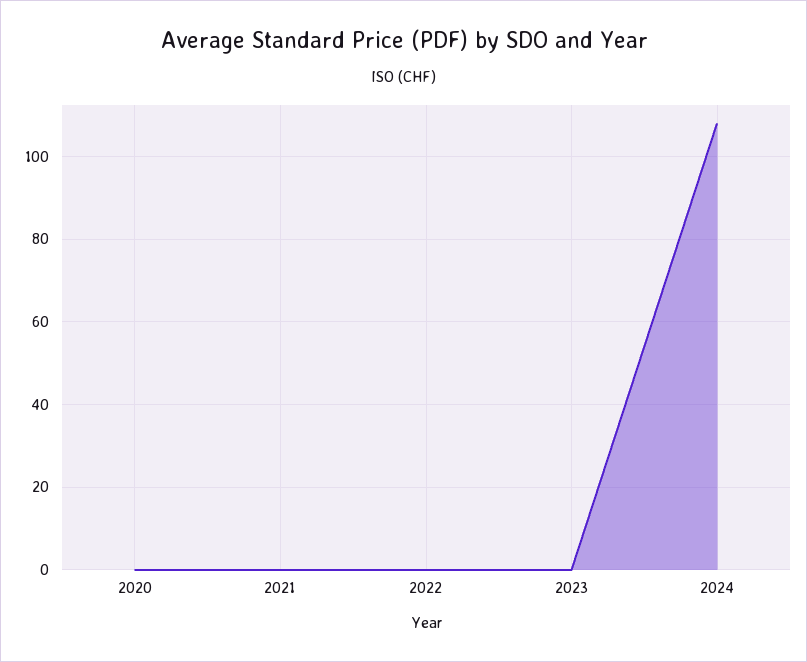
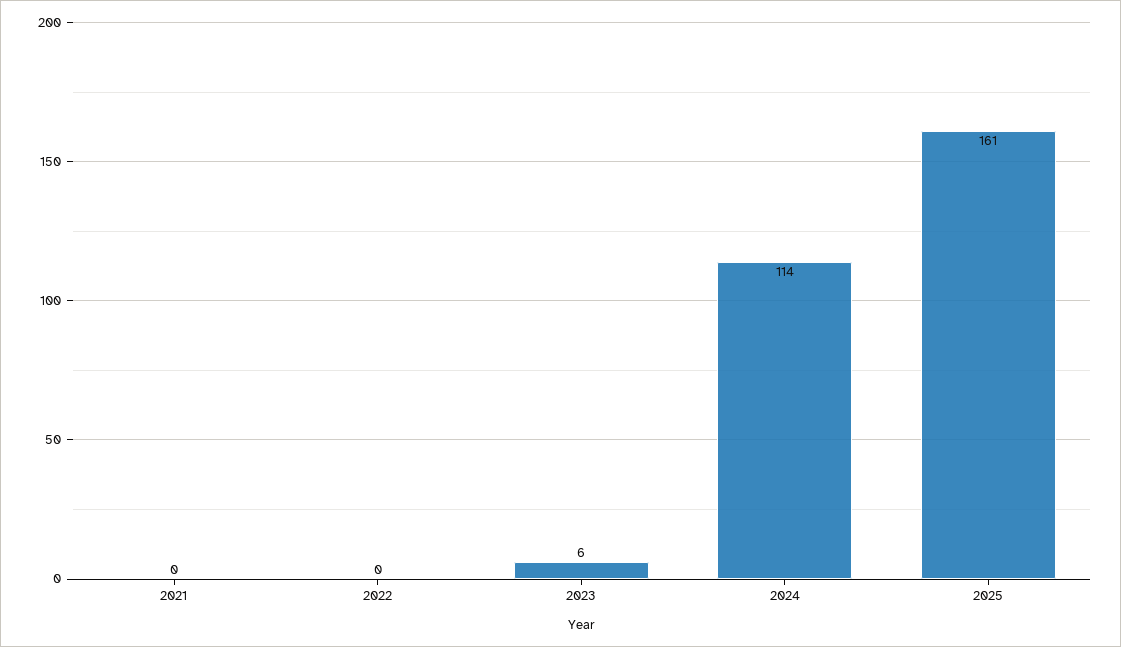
2020: 0 -> none
2023: 0 -> 6
2024: 108 -> 114
2025: none -> 161

